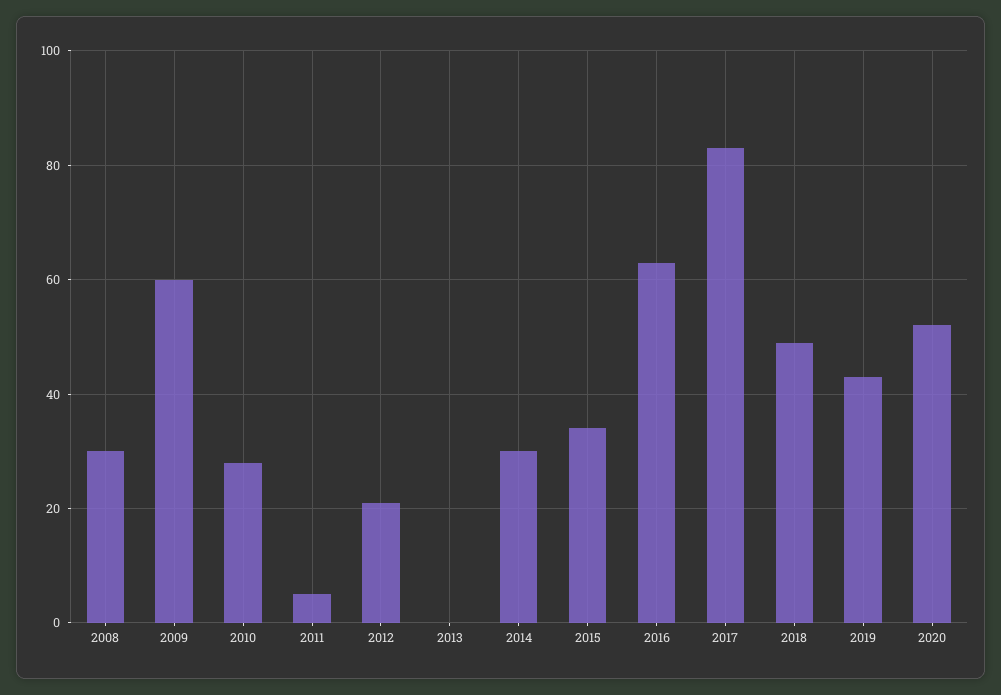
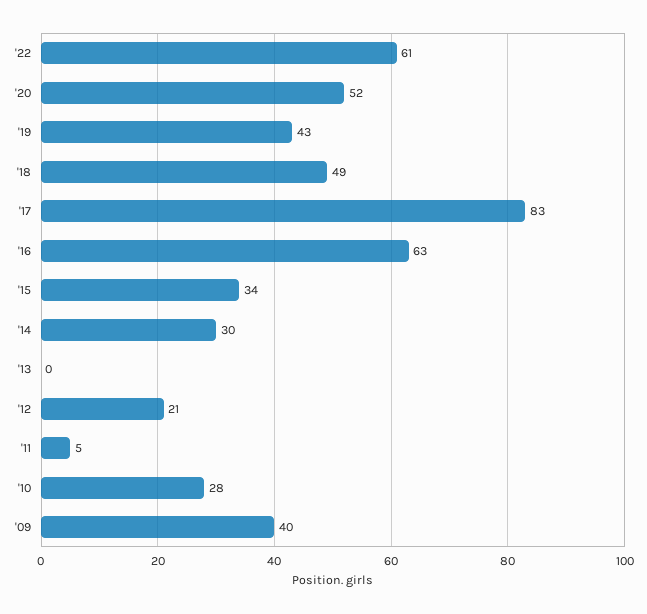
2008: 30 -> none
2009: 60 -> 40
'22: none -> 61

